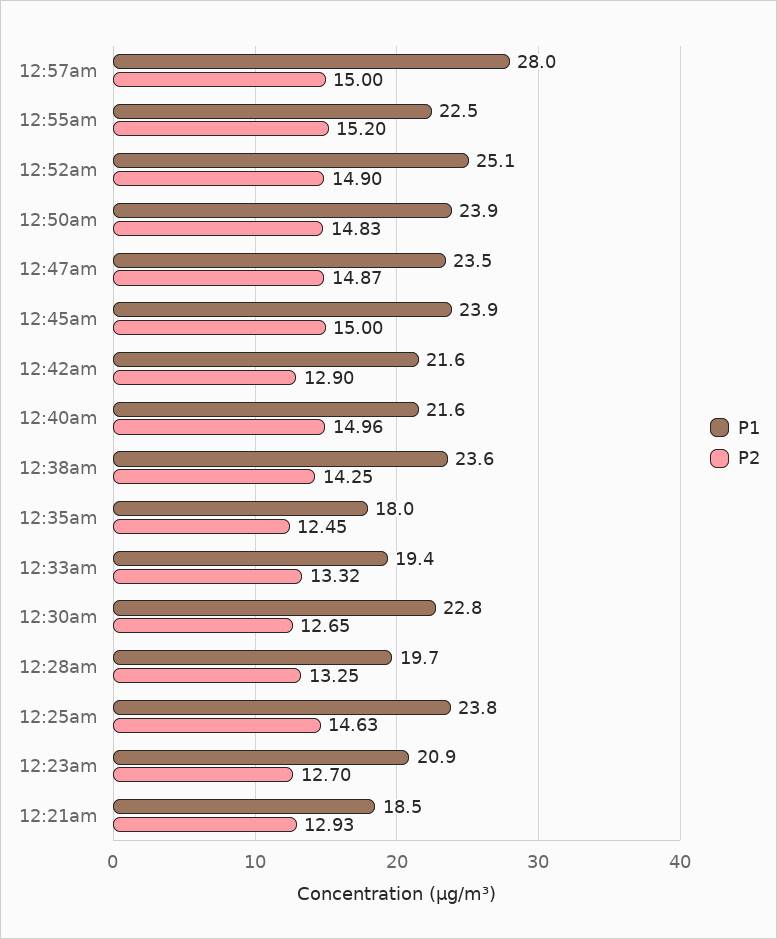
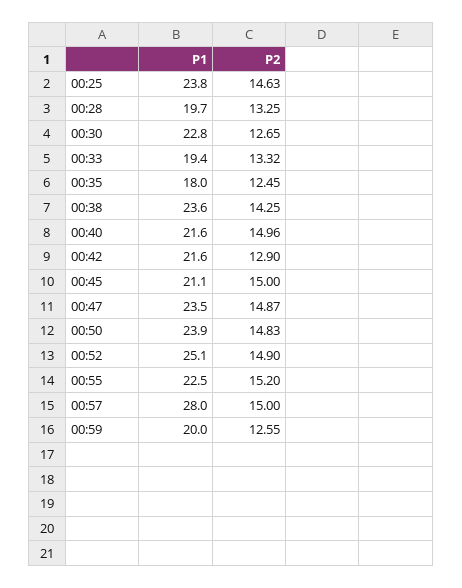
P1, 12:45am: 23.9 -> 21.1
P1, 12:23am: 20.9 -> none
P2, 12:23am: 12.7 -> none
P1, 12:21am: 18.5 -> none
P2, 12:21am: 12.93 -> none
P1, 00:59: none -> 20
P2, 00:59: none -> 12.55

